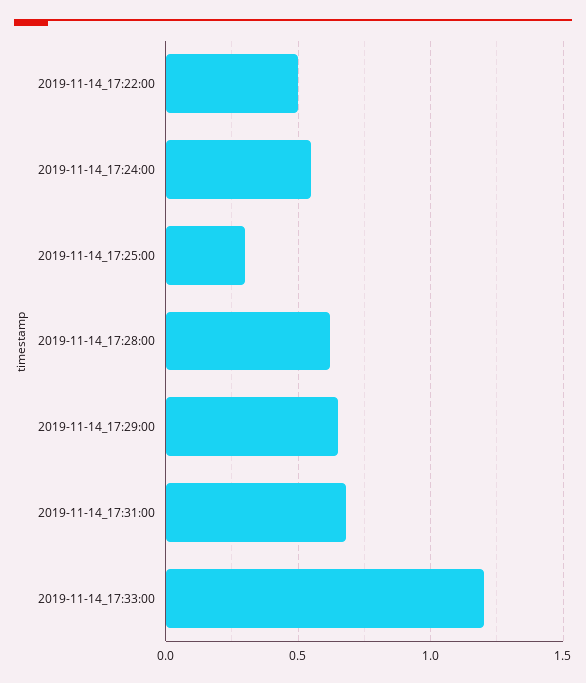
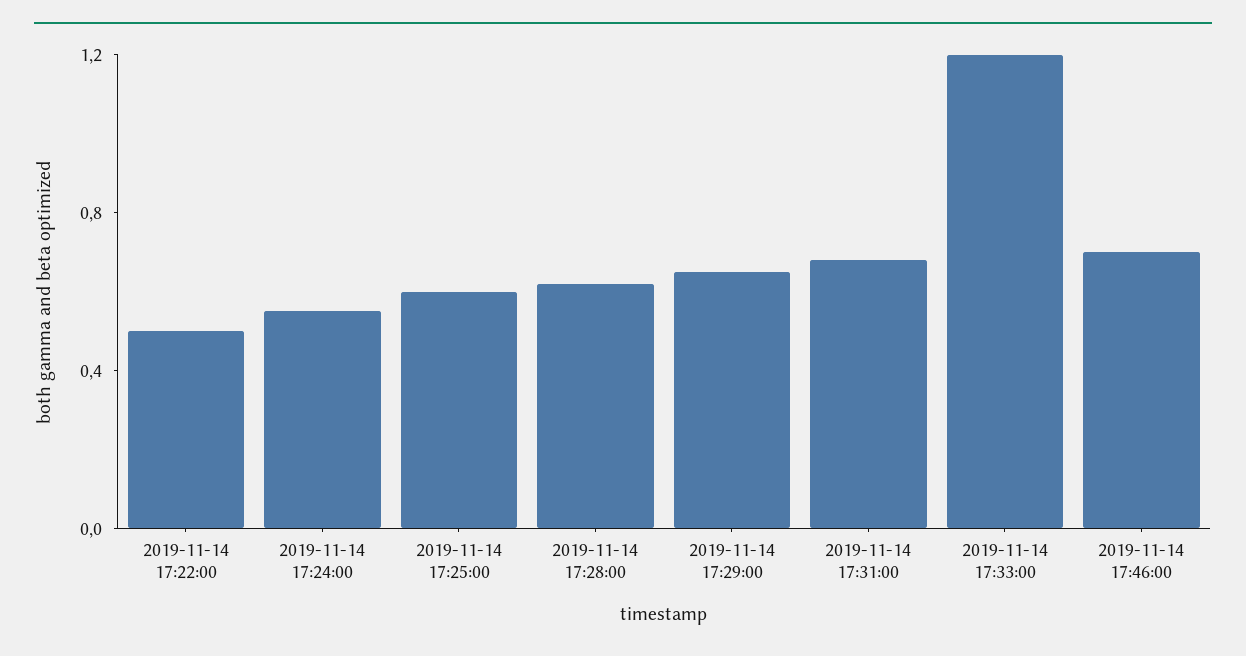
2019-11-14_17:25:00: 0.3 -> 0.6
2019-11-14 17:46:00: none -> 0.7

